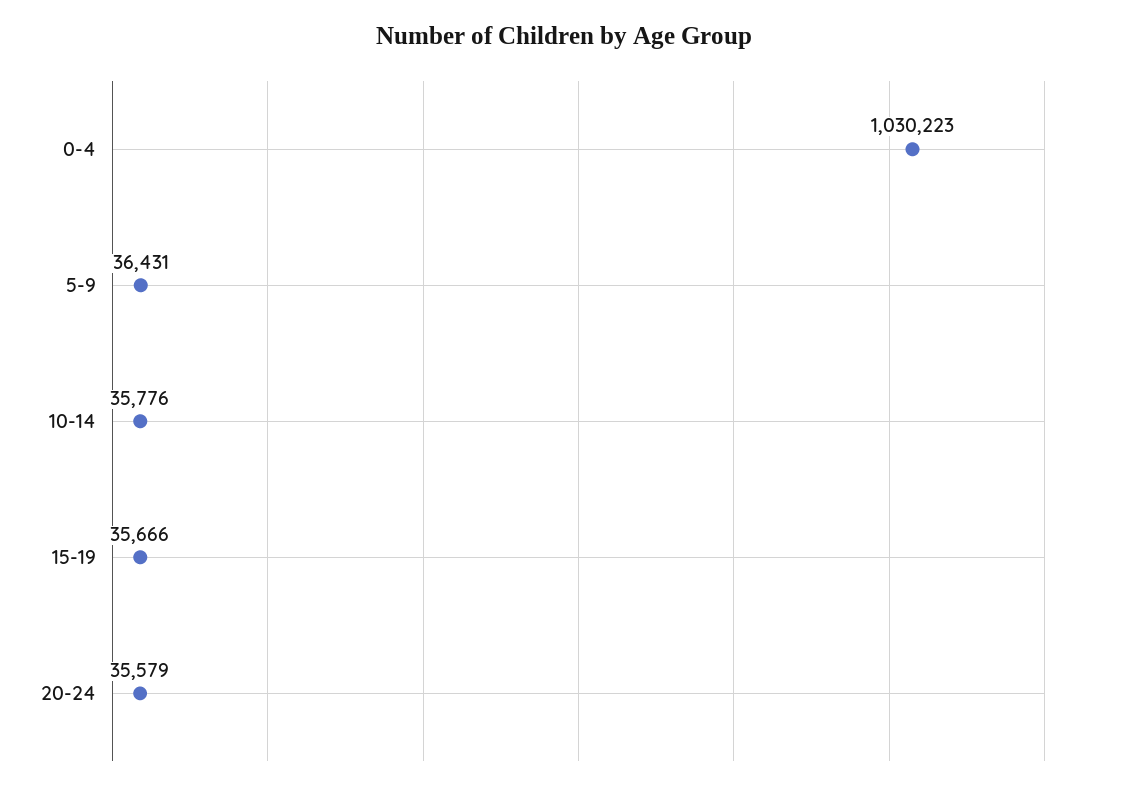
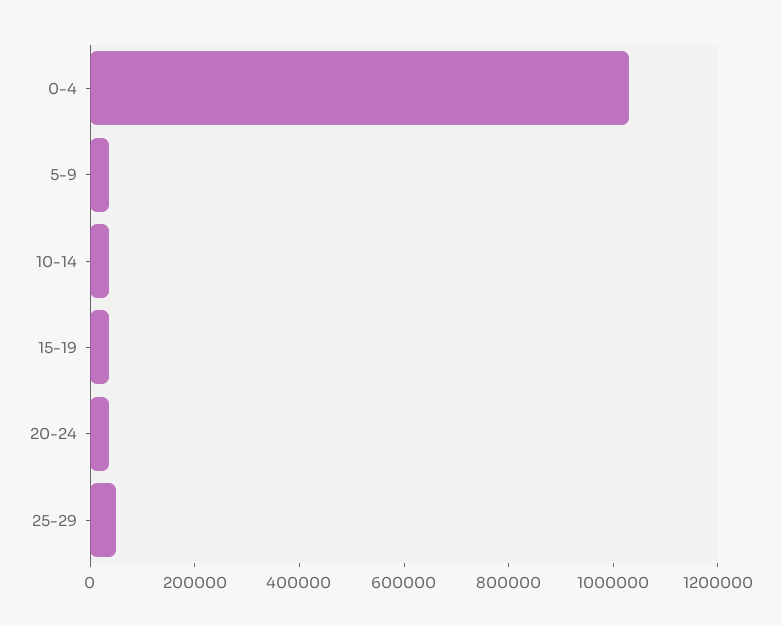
25-29: none -> 50000

